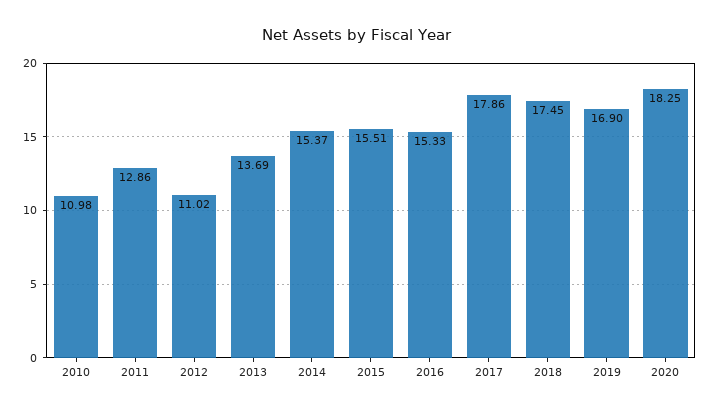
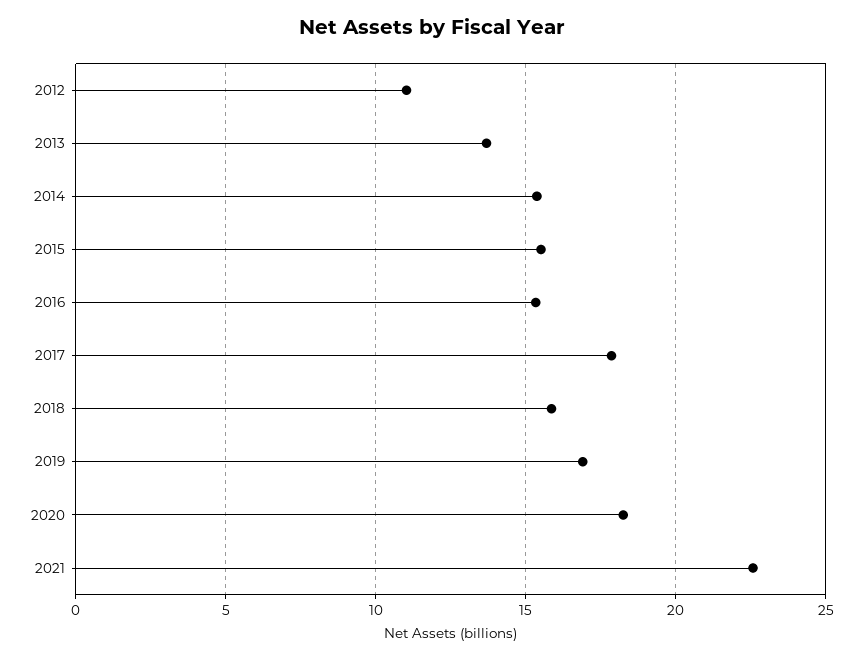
2010: 10.98 -> none
2011: 12.86 -> none
2018: 17.45 -> 16
2021: none -> 22.5

